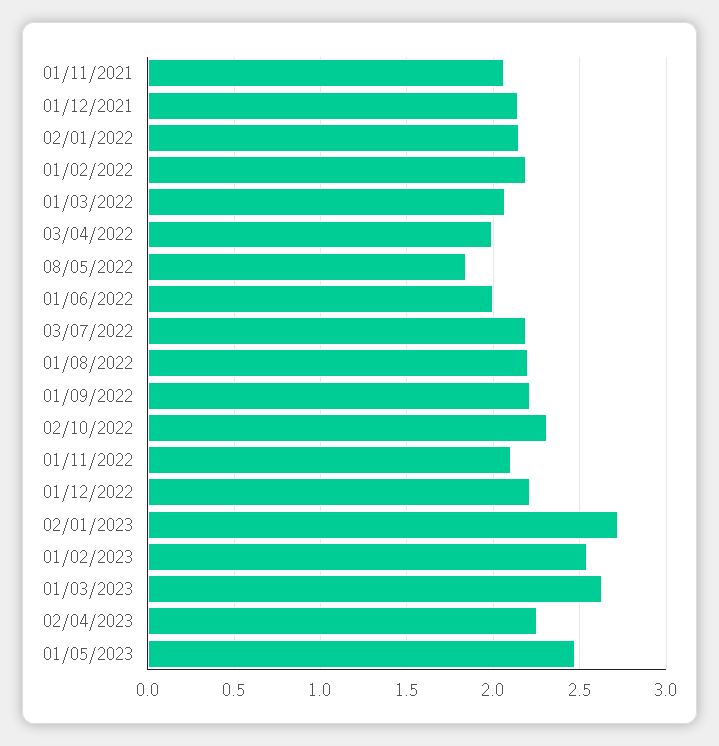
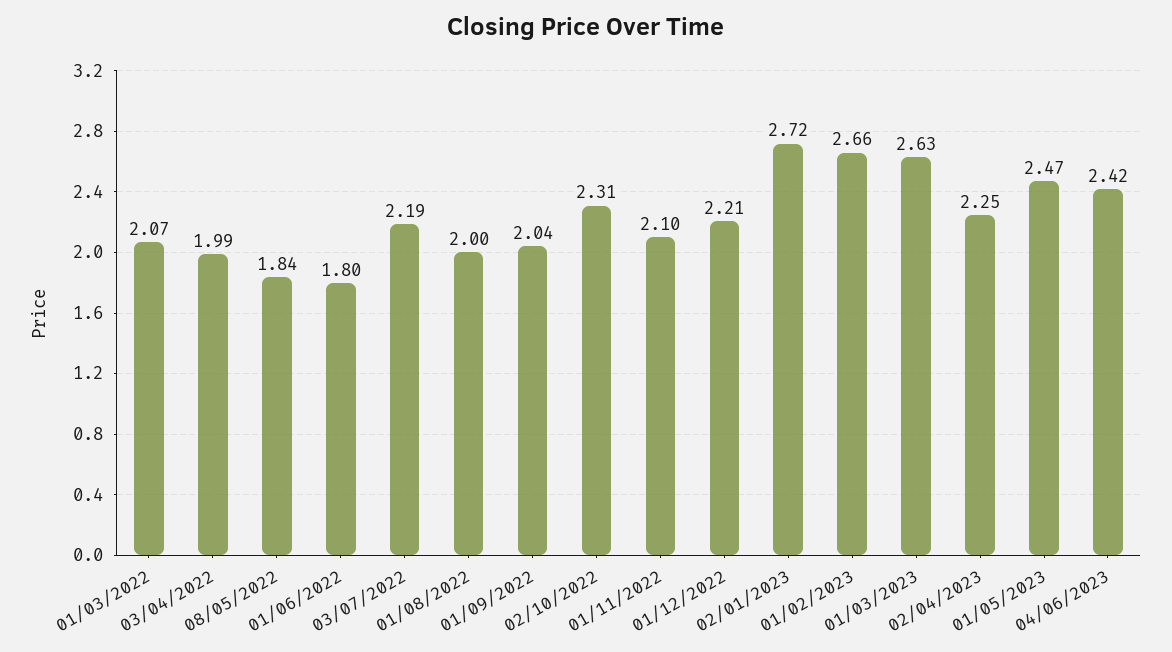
01/11/2021: 2.05 -> none
01/12/2021: 2.15 -> none
02/01/2022: 2.15 -> none
01/02/2022: 2.2 -> none
01/06/2022: 2 -> 1.8
01/08/2022: 2.2 -> 2
01/09/2022: 2.2 -> 2.04
01/02/2023: 2.55 -> 2.66
04/06/2023: none -> 2.42

